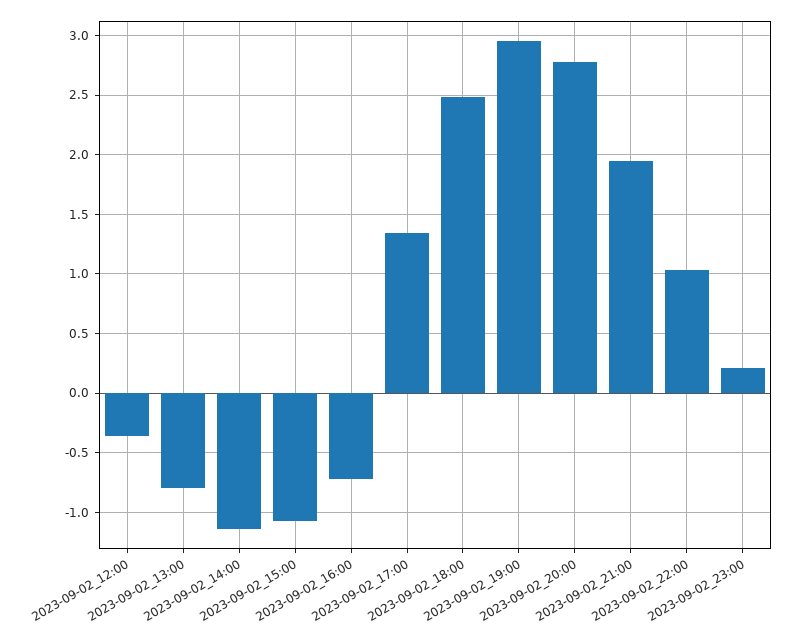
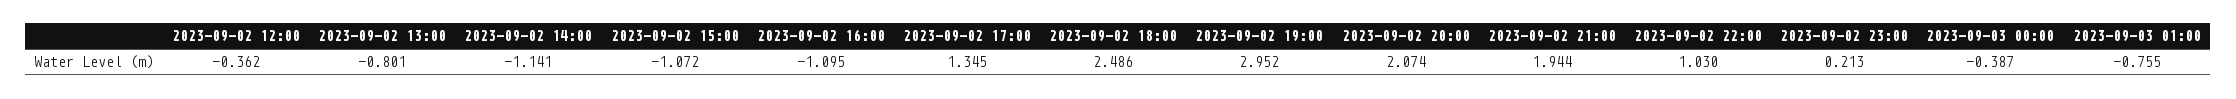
2023-09-02_16:00: -0.7 -> -1.095
2023-09-02_20:00: 2.8 -> 2.074
2023-09-03 00:00: none -> -0.387
2023-09-03 01:00: none -> -0.755

